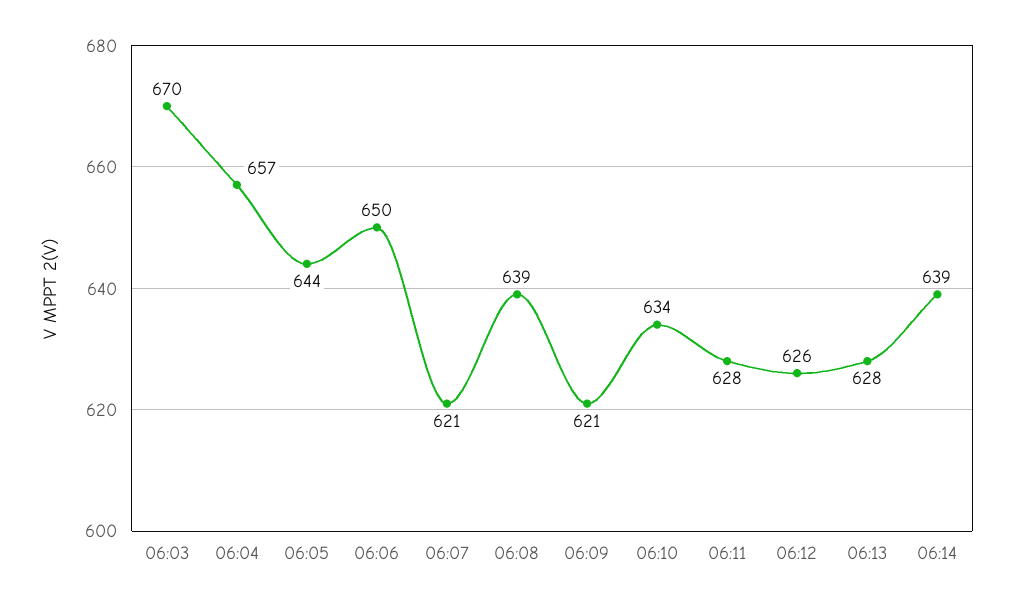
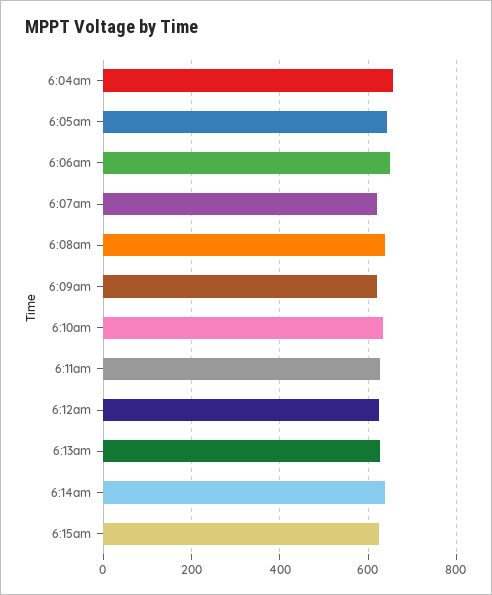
06:03: 670 -> none
6:15am: none -> 620

